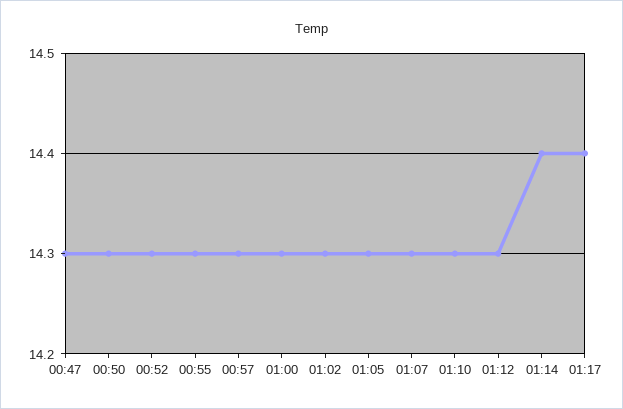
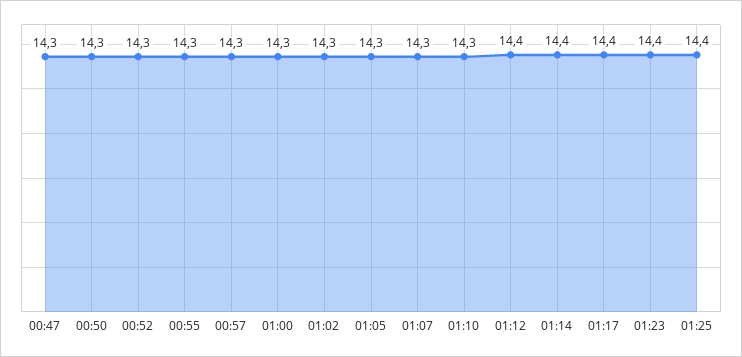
01:12: 14.3 -> 14.4
01:23: none -> 14.4
01:25: none -> 14.4

